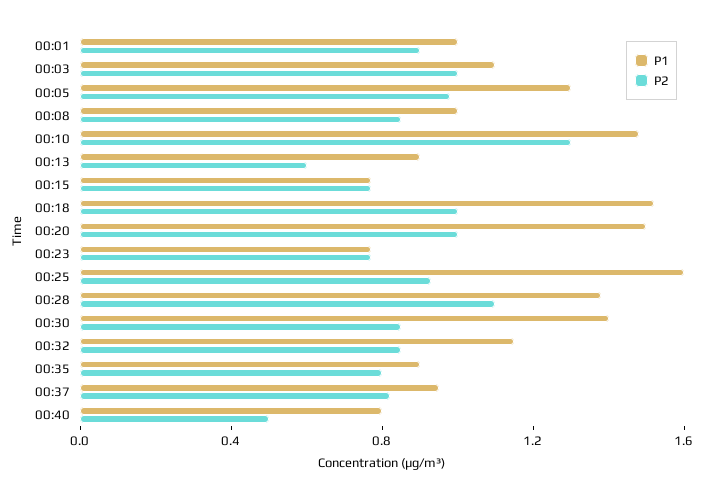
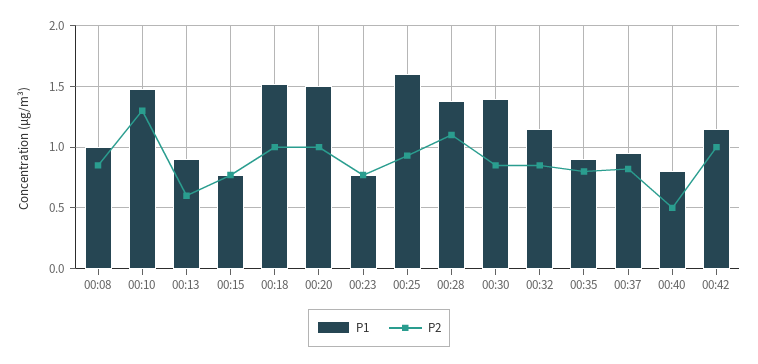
P1, 00:01: 1 -> none
P2, 00:01: 0.9 -> none
P1, 00:03: 1.1 -> none
P2, 00:03: 1 -> none
P1, 00:05: 1.3 -> none
P2, 00:05: 1 -> none
P1, 00:42: none -> 1.15
P2, 00:42: none -> 1

